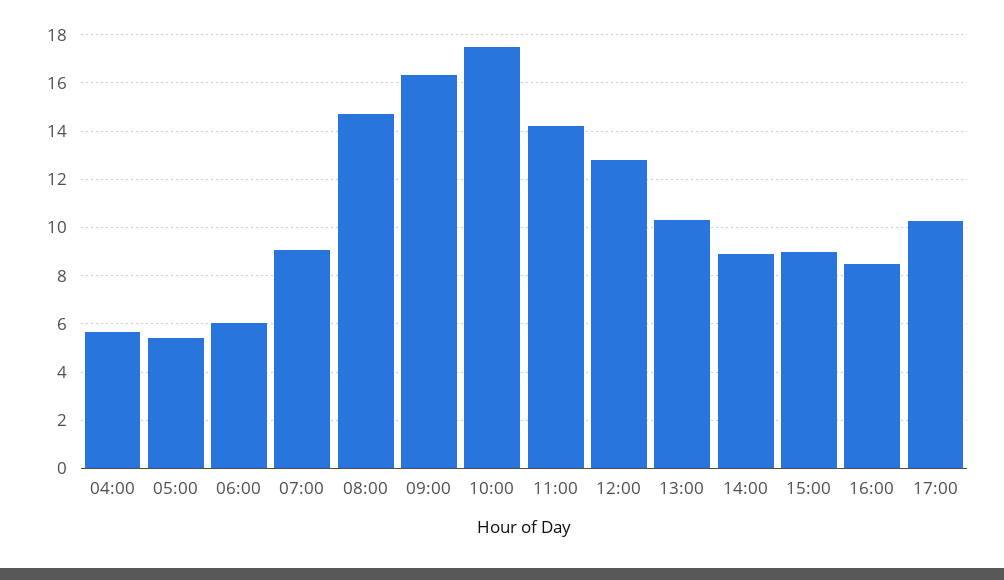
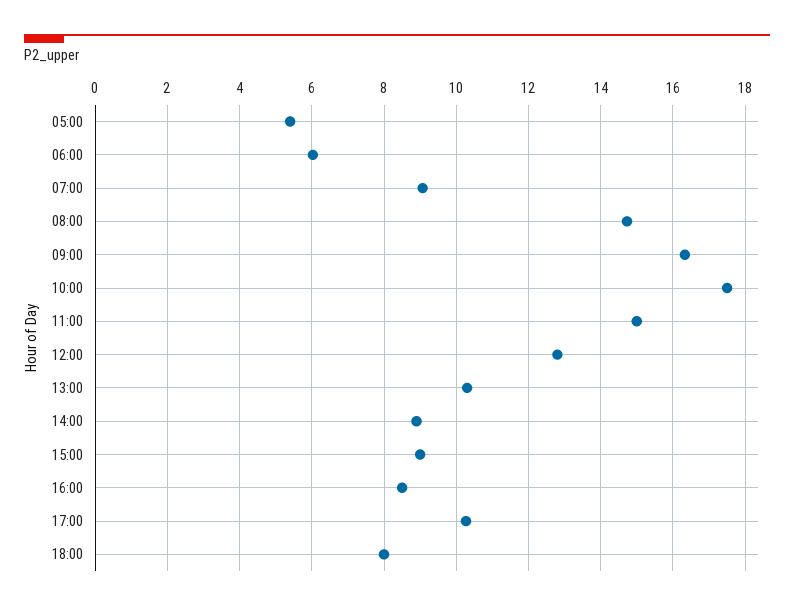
04:00: 5.75 -> none
11:00: 14.25 -> 15
18:00: none -> 8

